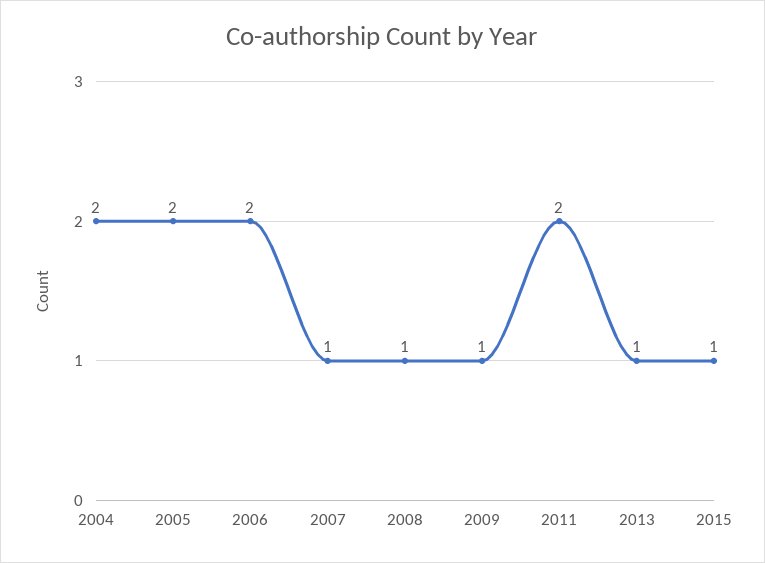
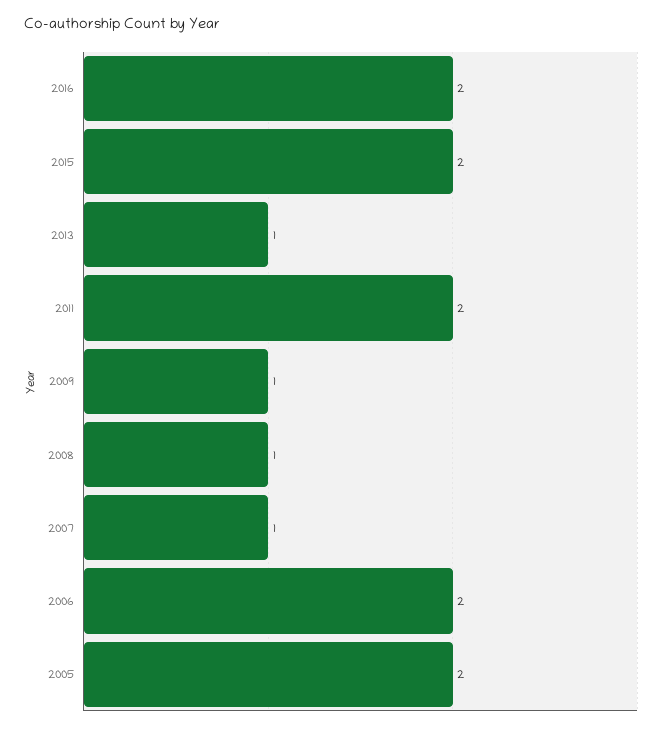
2004: 2 -> none
2015: 1 -> 2
2016: none -> 2

